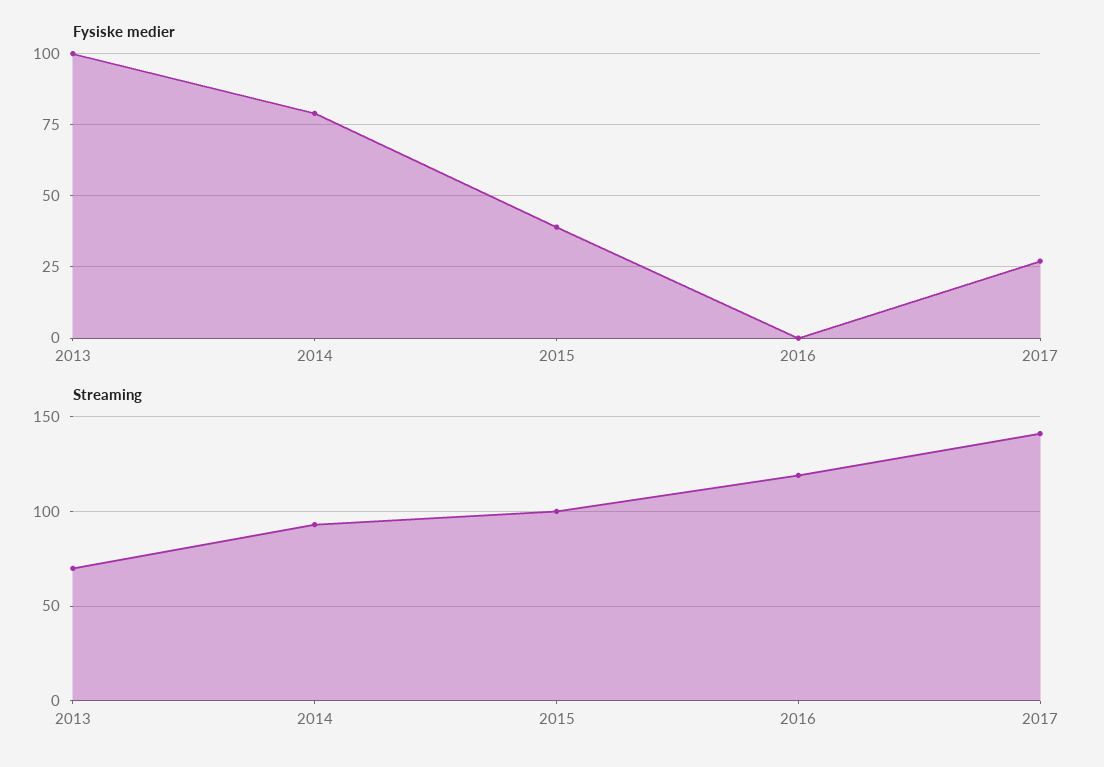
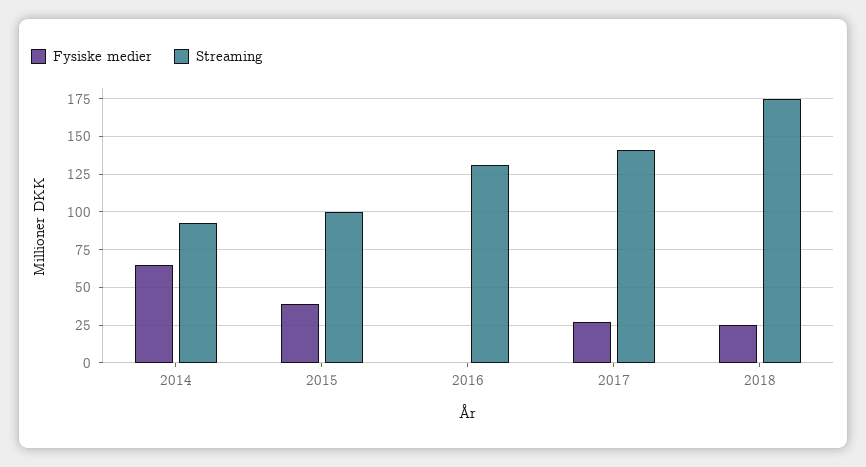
Fysiske medier, 2013: 100 -> none
Fysiske medier, 2014: 80 -> 65
Streaming, 2013: 70 -> none
Streaming, 2016: 120 -> 130
Fysiske medier, 2018: none -> 25
Streaming, 2018: none -> 175

